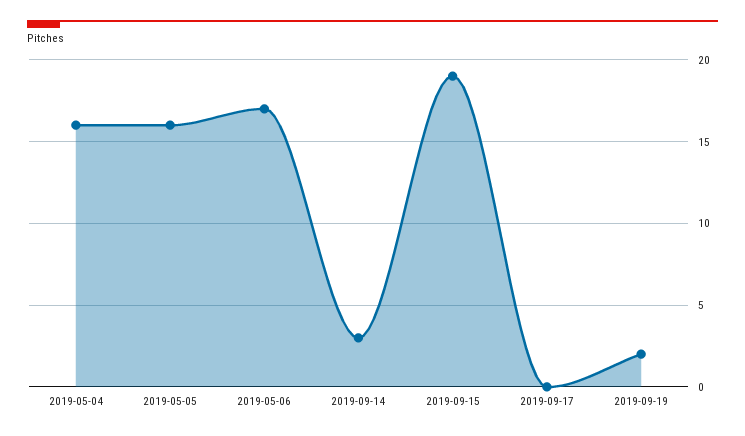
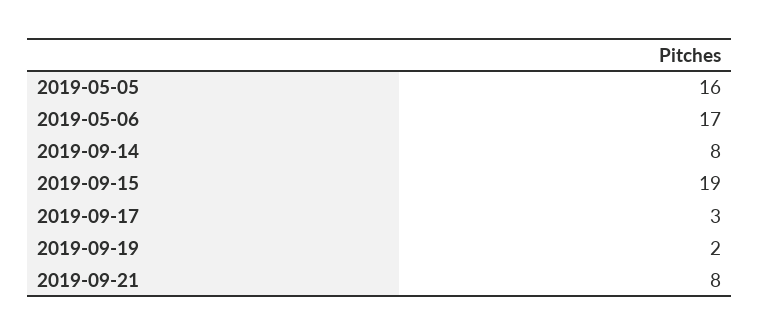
2019-05-04: 16 -> none
2019-09-14: 3 -> 8
2019-09-17: 0 -> 3
2019-09-21: none -> 8

